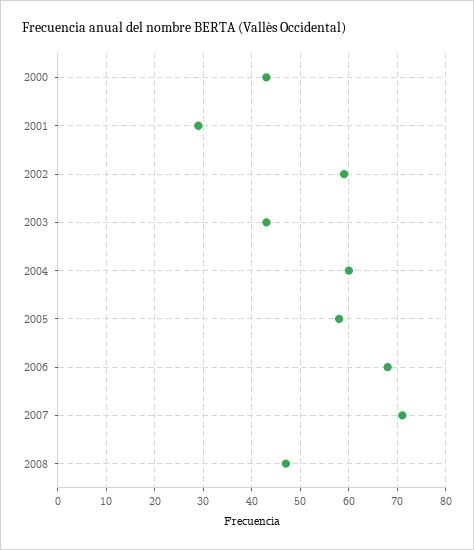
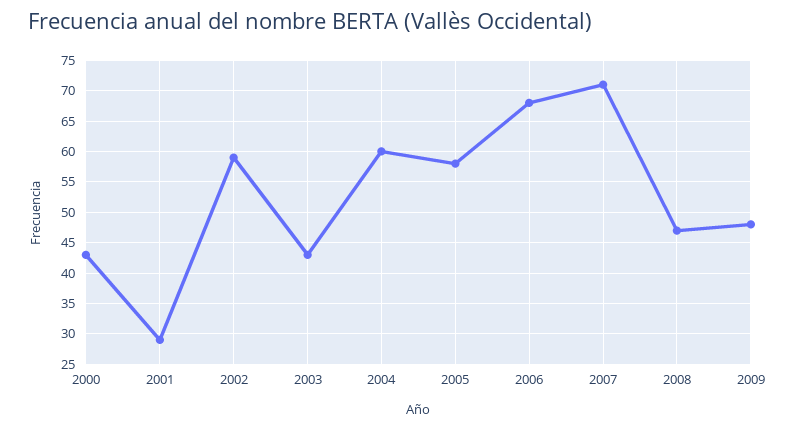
2009: none -> 48

